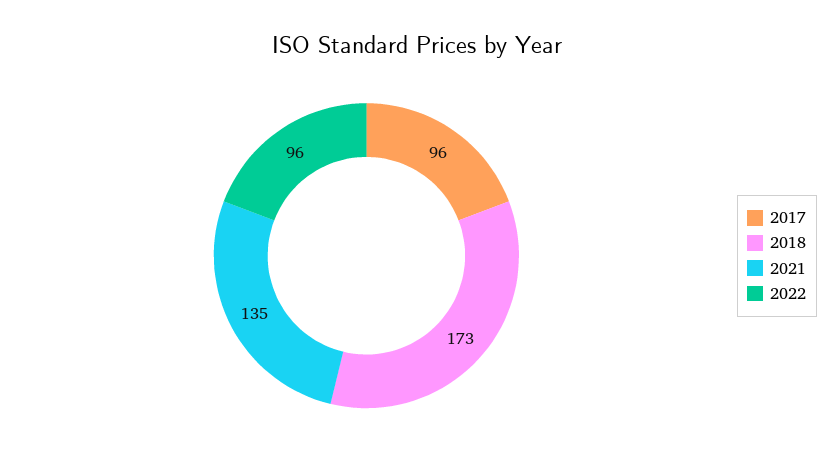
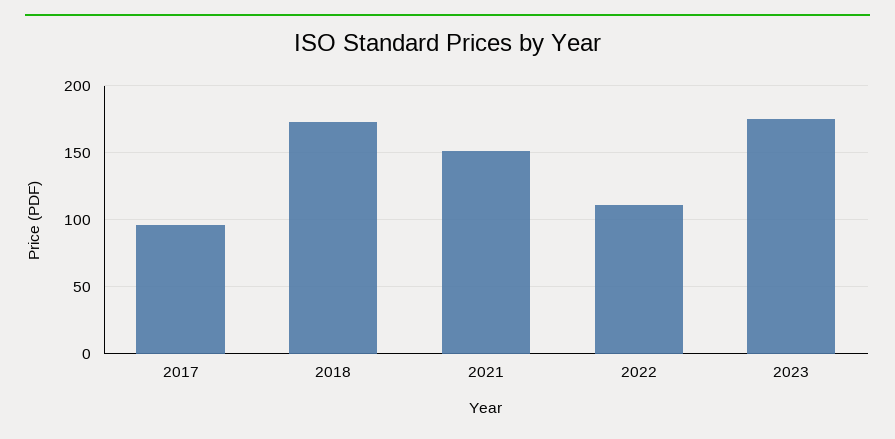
2021: 135 -> 150
2022: 96 -> 110
2023: none -> 175

